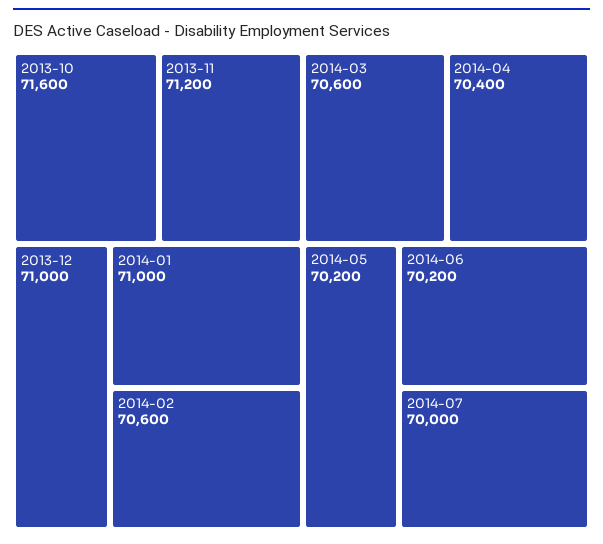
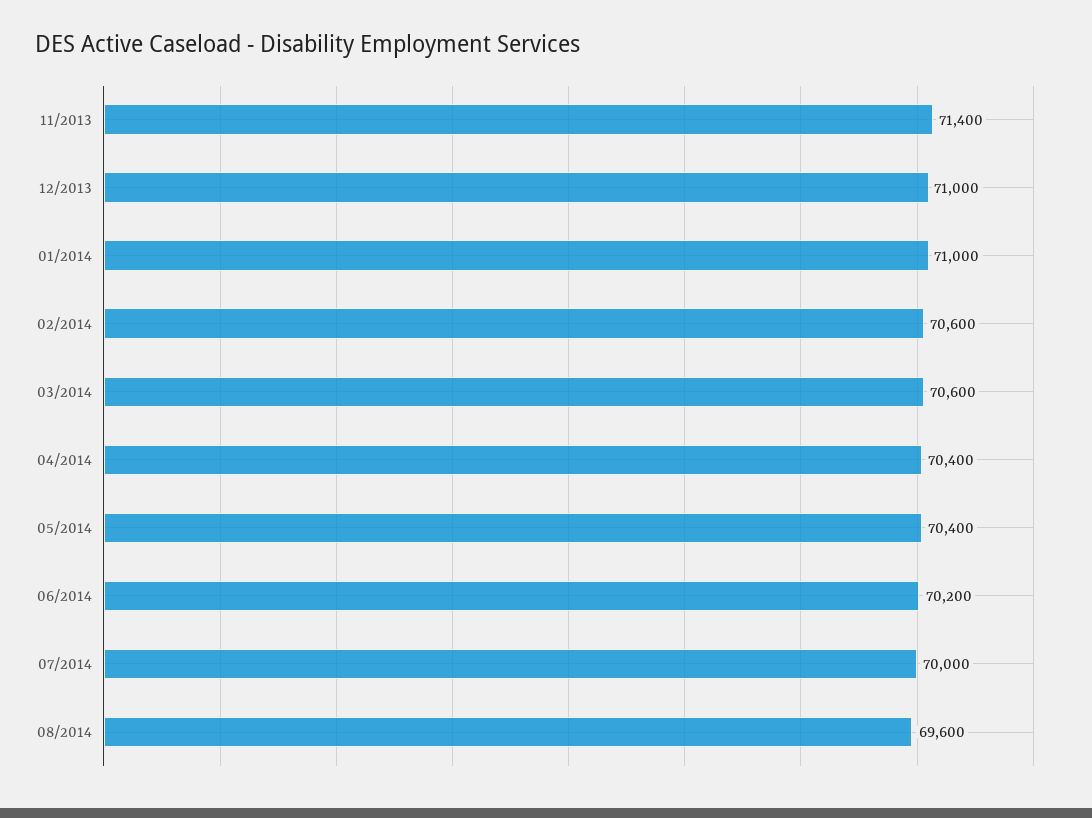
2013-10: 71600 -> none
2013-11: 71200 -> 71400
2014-05: 70200 -> 70400
08/2014: none -> 69600

